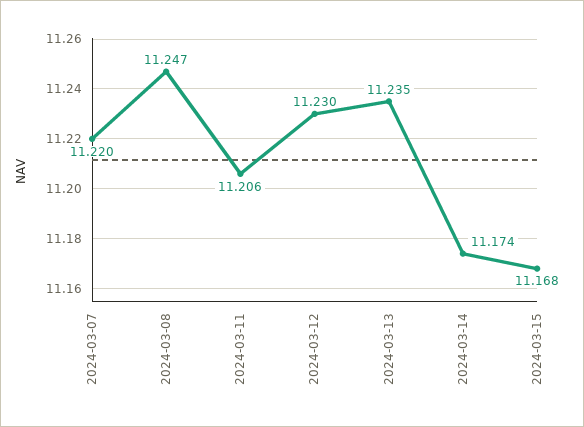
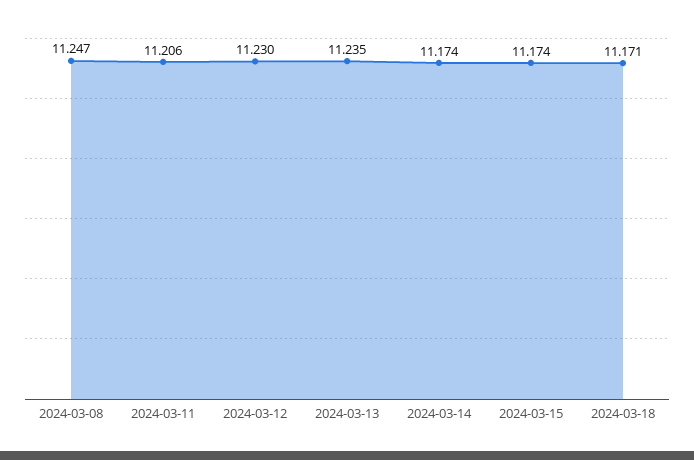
2024-03-07: 11.22 -> none
2024-03-15: 11.168 -> 11.174
2024-03-18: none -> 11.171

